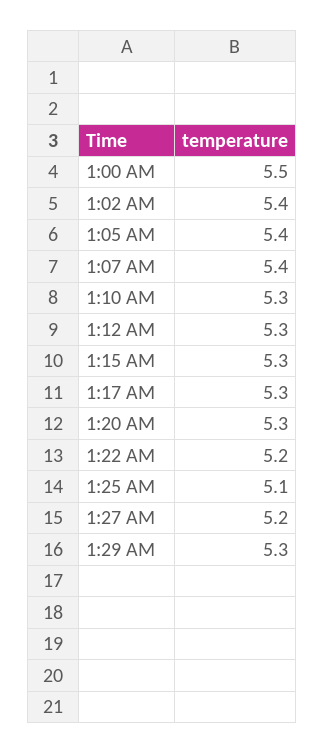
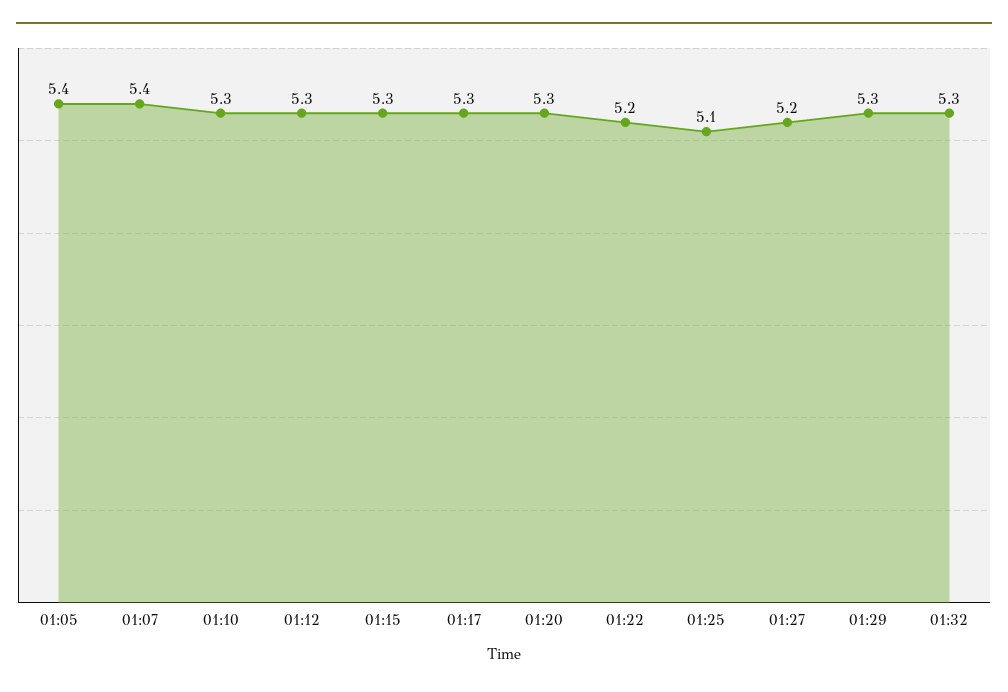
1:00 AM: 5.5 -> none
1:02 AM: 5.4 -> none
01:32: none -> 5.3

